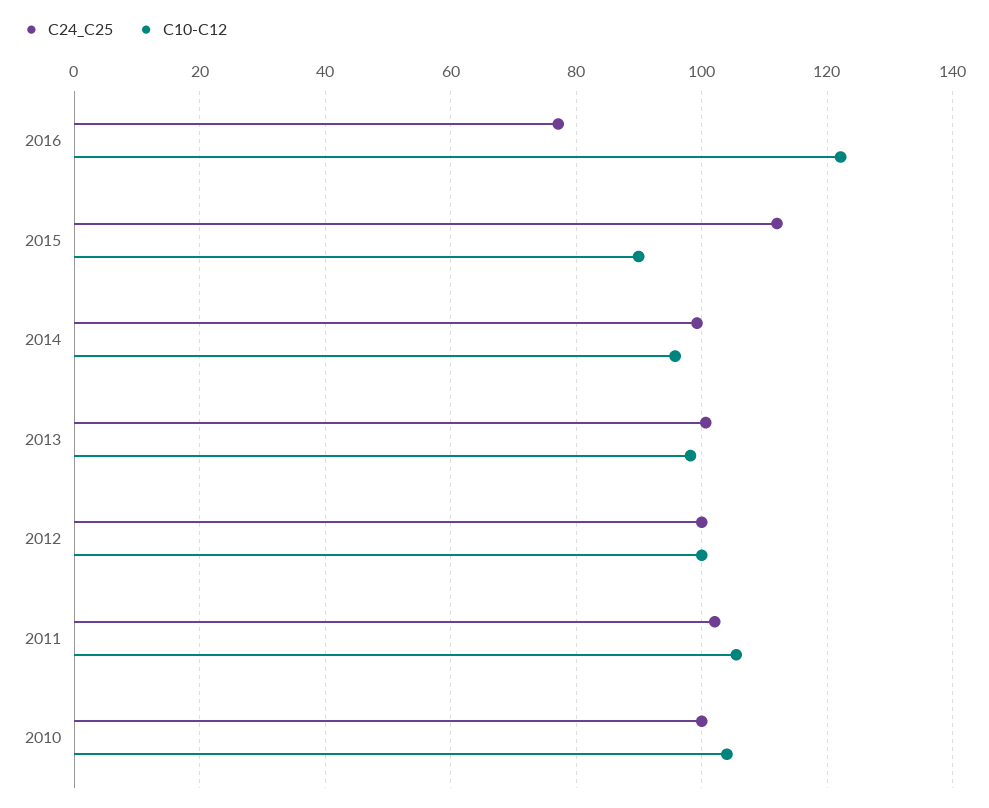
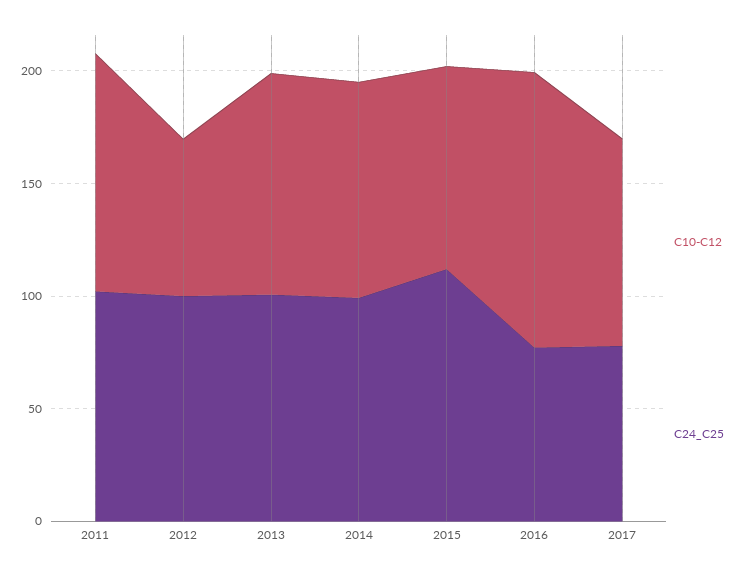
C10-C12, 2012: 100 -> 70
C24_C25, 2010: 100 -> none
C10-C12, 2010: 104 -> none
C10-C12, 2017: none -> 90
C24_C25, 2017: none -> 80

